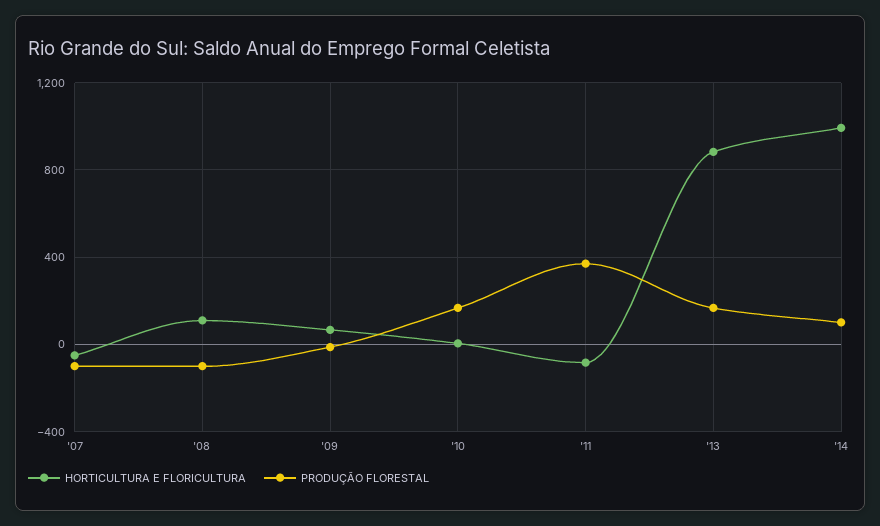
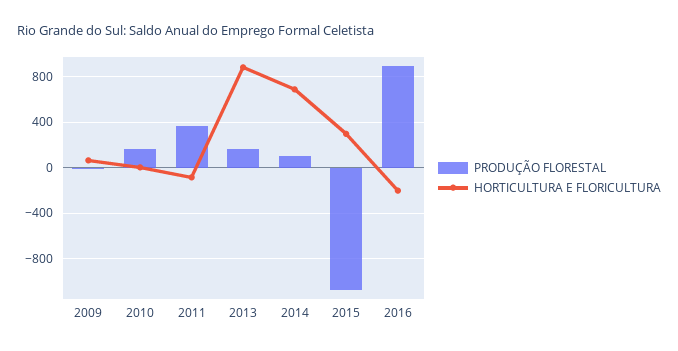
HORTICULTURA E FLORICULTURA, '07: -50 -> none
PRODUÇÃO FLORESTAL, '07: -100 -> none
HORTICULTURA E FLORICULTURA, '08: 100 -> none
PRODUÇÃO FLORESTAL, '08: -100 -> none
HORTICULTURA E FLORICULTURA, '14: 1000 -> 700
PRODUÇÃO FLORESTAL, 2015: none -> -1100
HORTICULTURA E FLORICULTURA, 2015: none -> 300
PRODUÇÃO FLORESTAL, 2016: none -> 900
HORTICULTURA E FLORICULTURA, 2016: none -> -200

